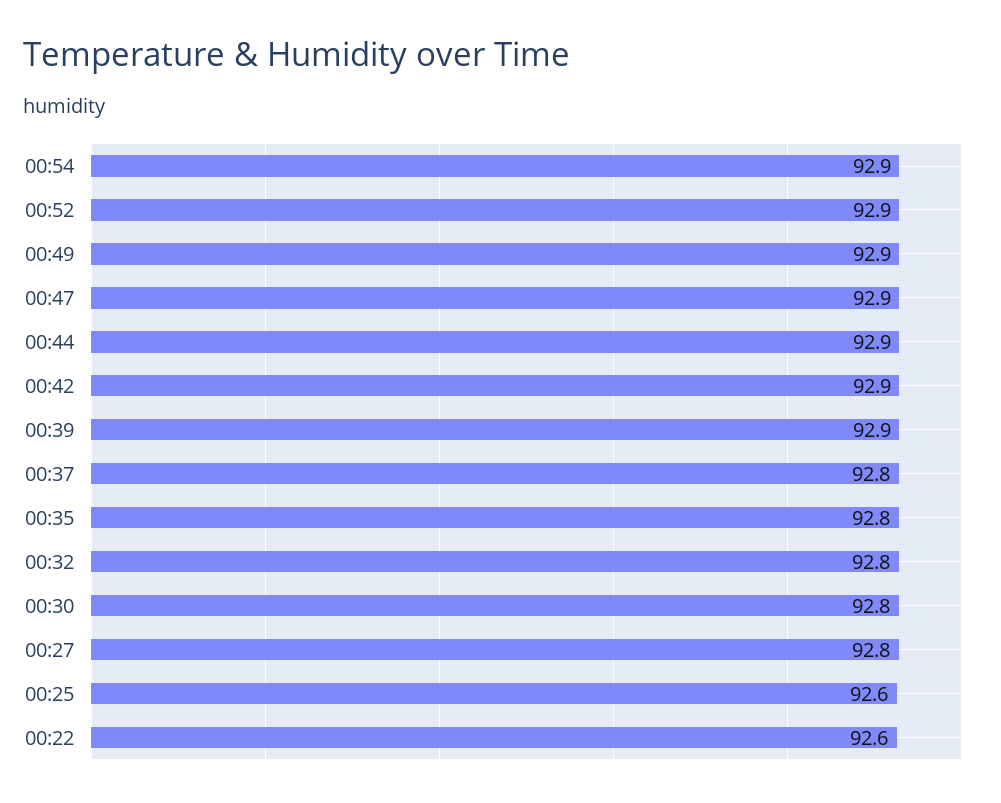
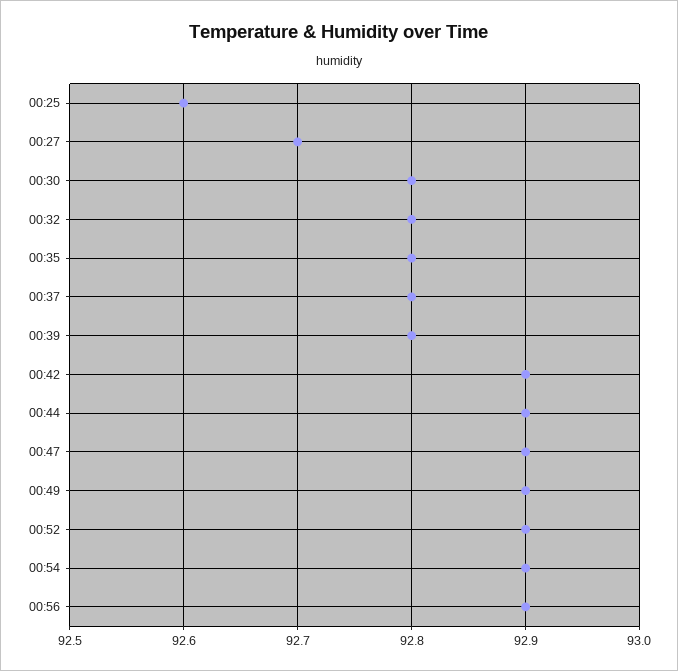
00:39: 92.9 -> 92.8
00:27: 92.8 -> 92.7
00:22: 92.6 -> none
00:56: none -> 92.9

